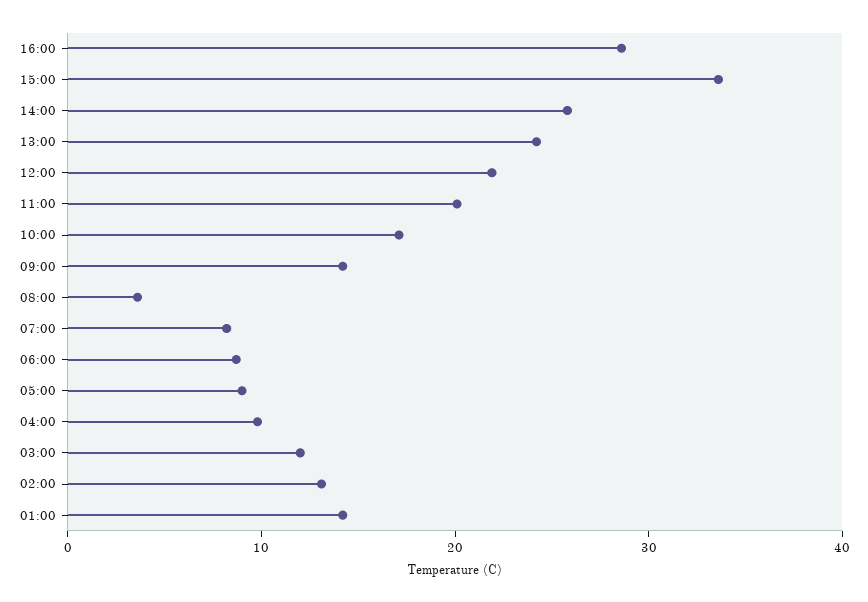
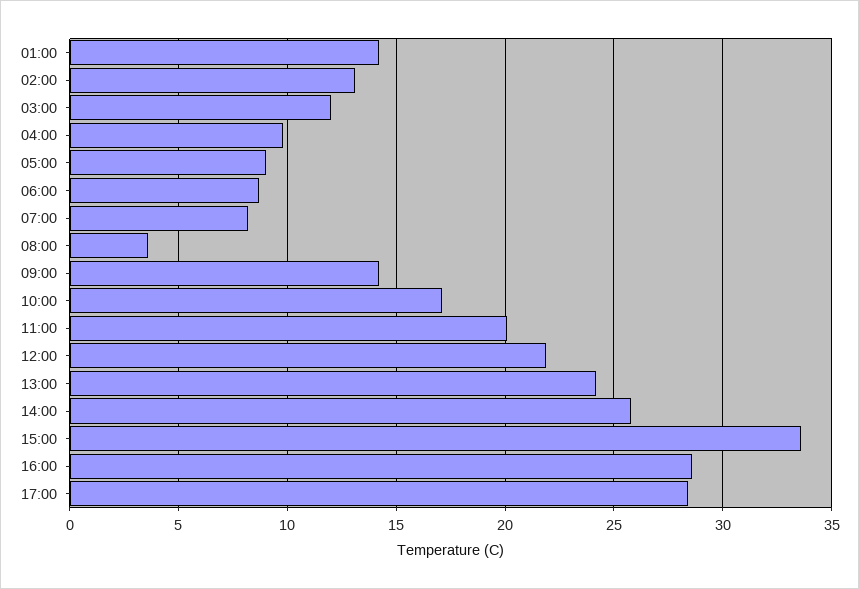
17:00: none -> 28.5

